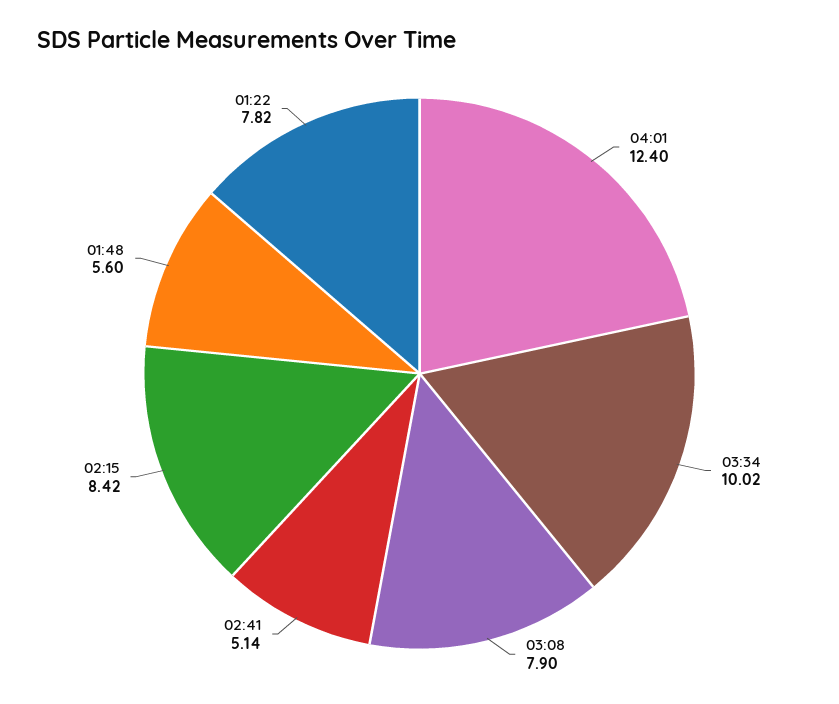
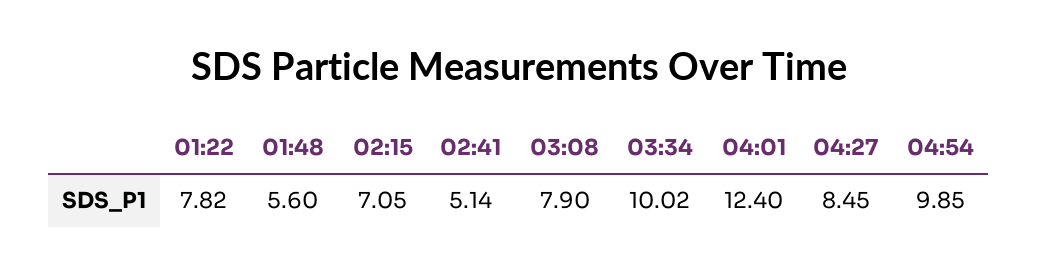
02:15: 8.42 -> 7.05
04:27: none -> 8.45
04:54: none -> 9.85

